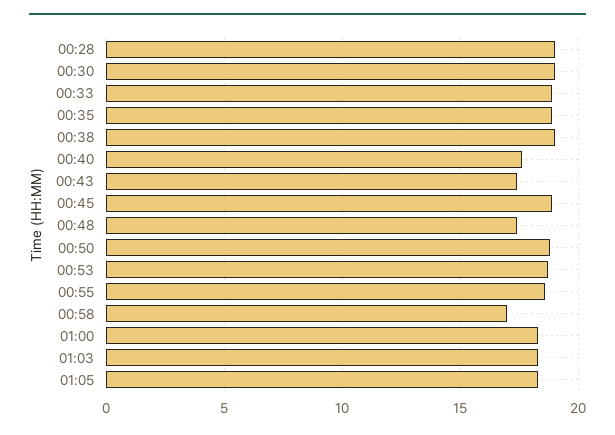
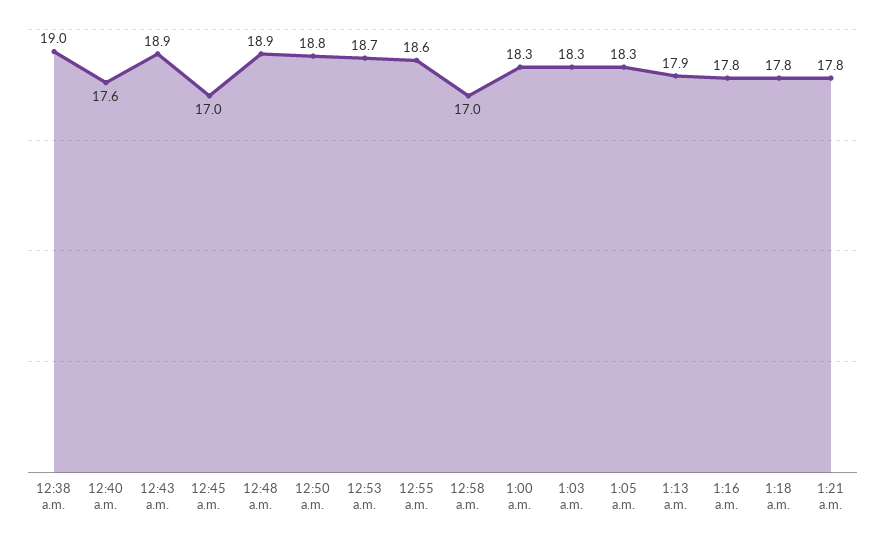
00:28: 19 -> none
00:30: 19 -> none
00:33: 19 -> none
00:35: 19 -> none
00:43: 17.5 -> 18.9
00:45: 19 -> 17
00:48: 17.5 -> 18.9
1:13 a.m.: none -> 17.9
1:16 a.m.: none -> 17.8
1:18 a.m.: none -> 17.8
1:21 a.m.: none -> 17.8

